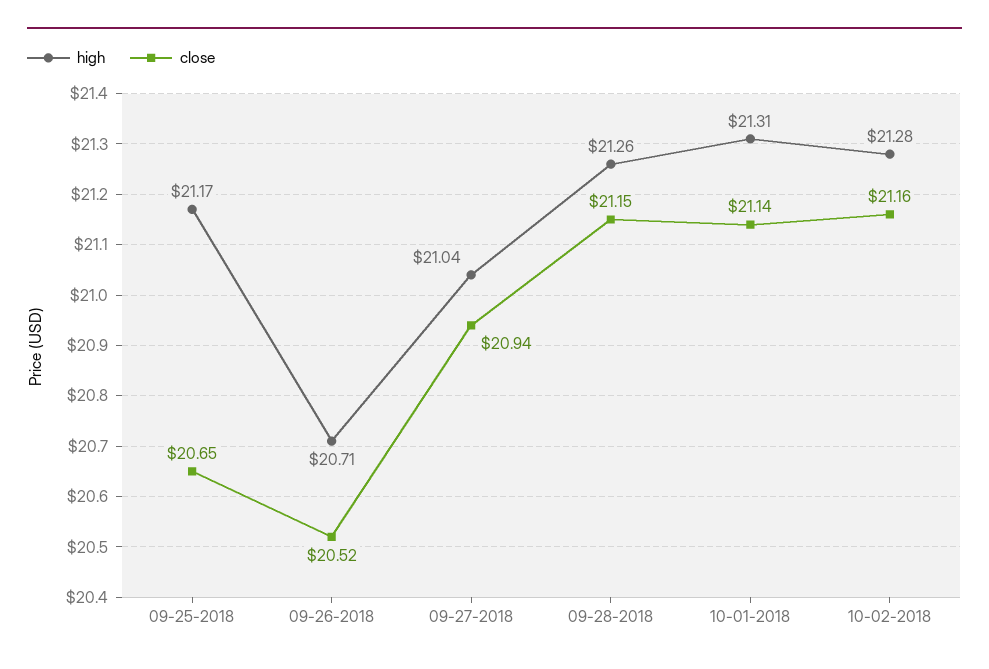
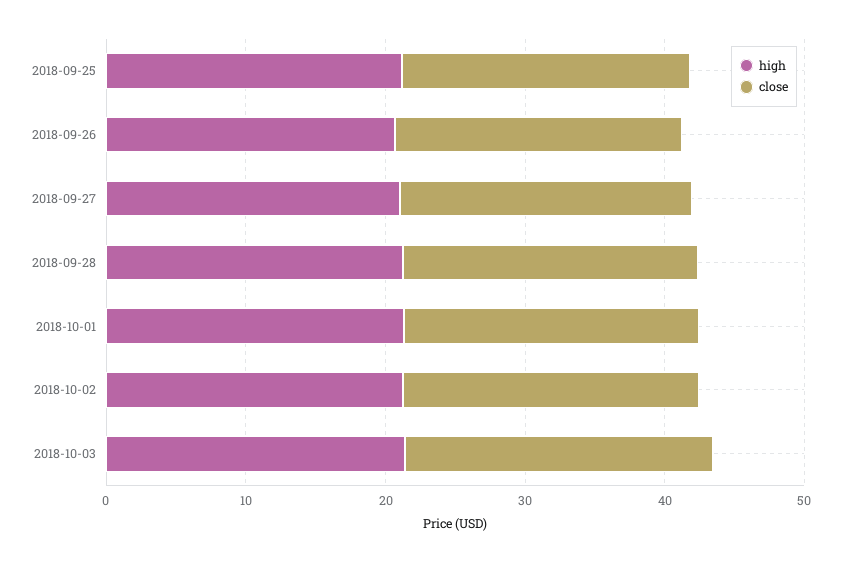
high, 2018-10-03: none -> 22
close, 2018-10-03: none -> 22

